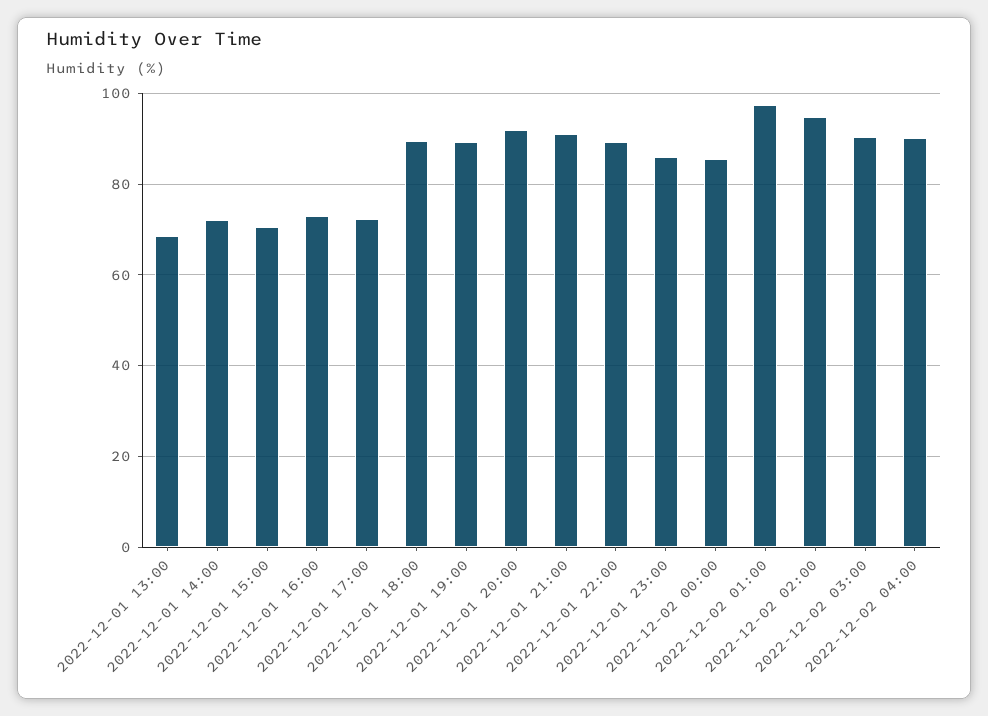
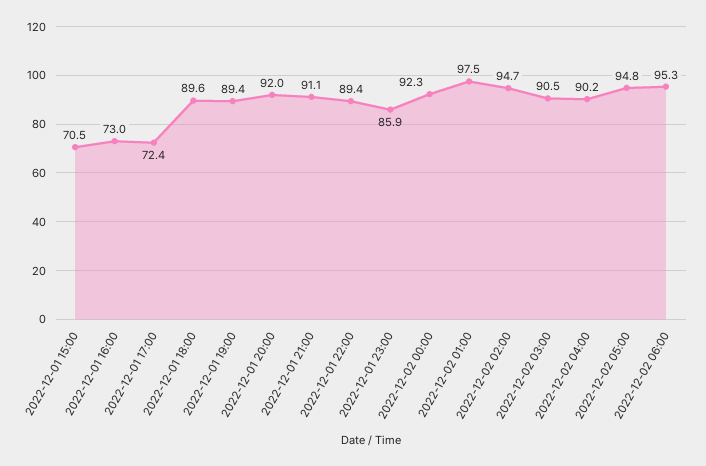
2022-12-01 13:00: 68 -> none
2022-12-01 14:00: 72 -> none
2022-12-02 00:00: 86 -> 92.3
2022-12-02 05:00: none -> 94.8
2022-12-02 06:00: none -> 95.3

